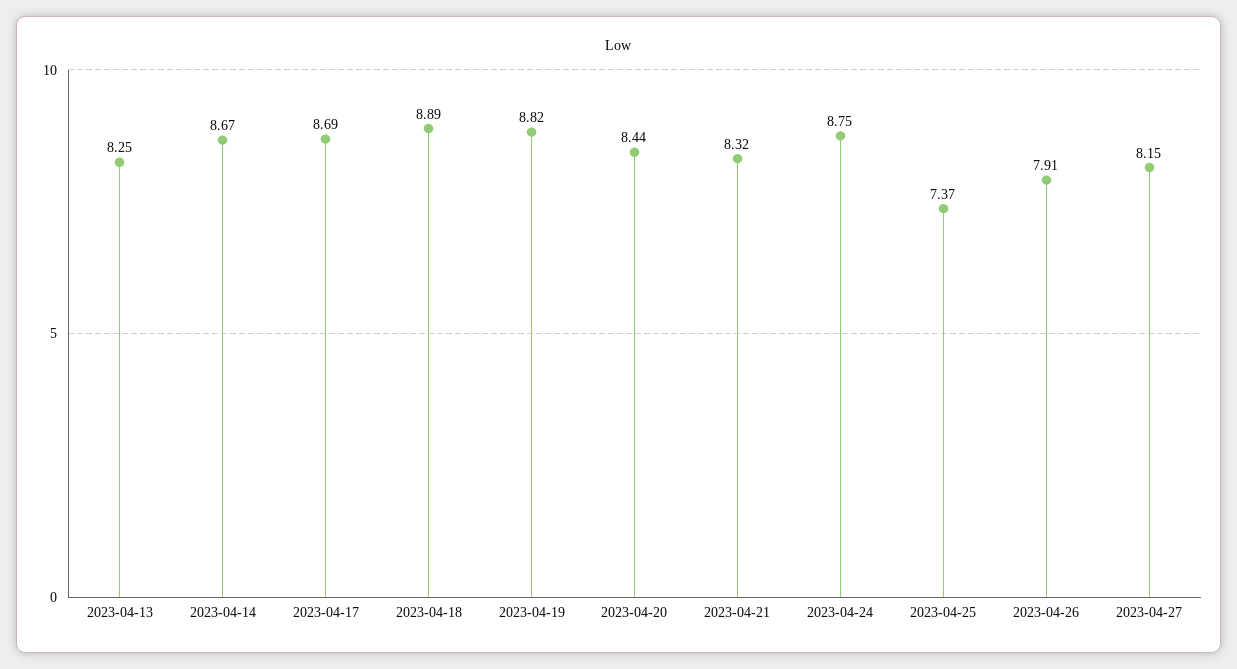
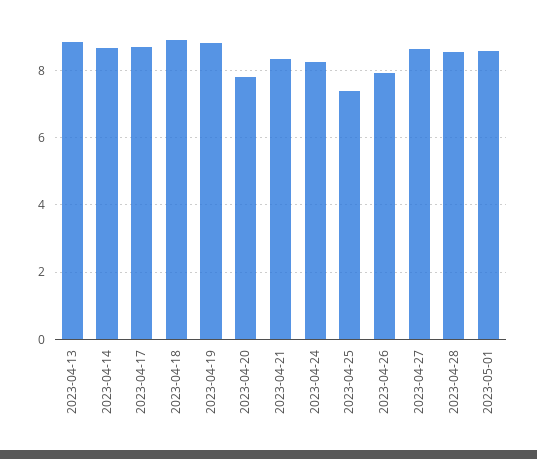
2023-04-13: 8.25 -> 8.8
2023-04-20: 8.44 -> 7.8
2023-04-24: 8.75 -> 8.2
2023-04-27: 8.15 -> 8.6
2023-04-28: none -> 8.6
2023-05-01: none -> 8.6

